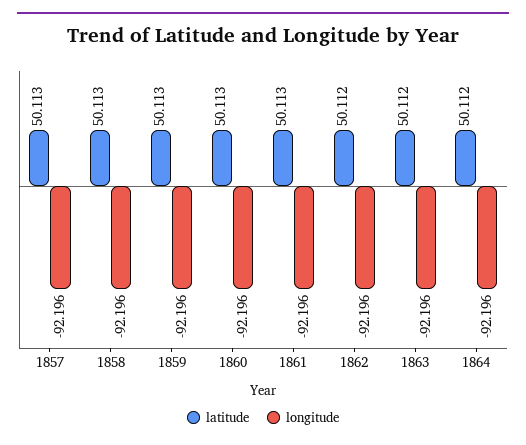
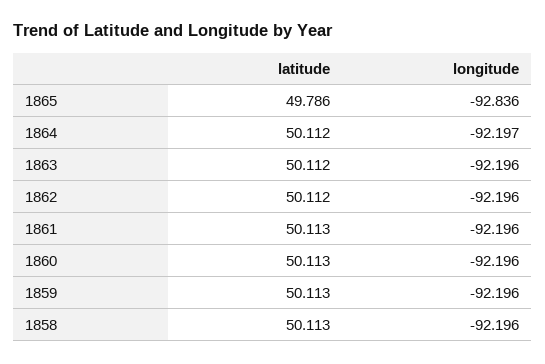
latitude, 1857: 50.113 -> none
longitude, 1857: -92.196 -> none
longitude, 1864: -92.196 -> -92.197
latitude, 1865: none -> 49.786
longitude, 1865: none -> -92.836

